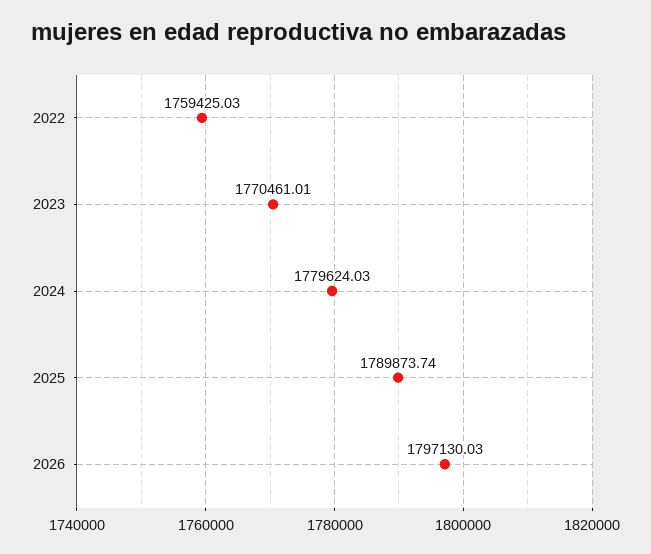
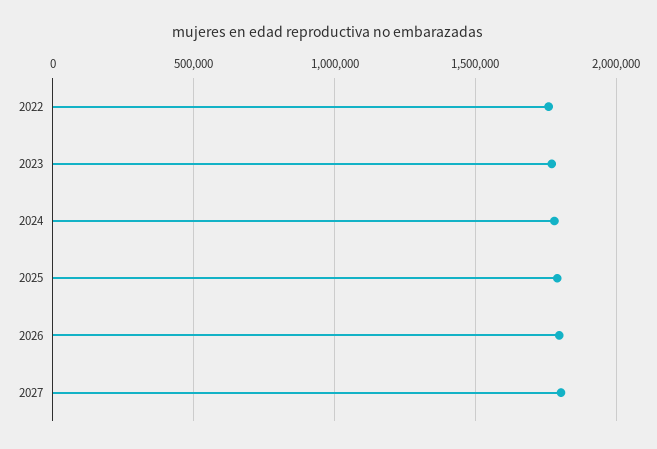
2027: none -> 1800000

